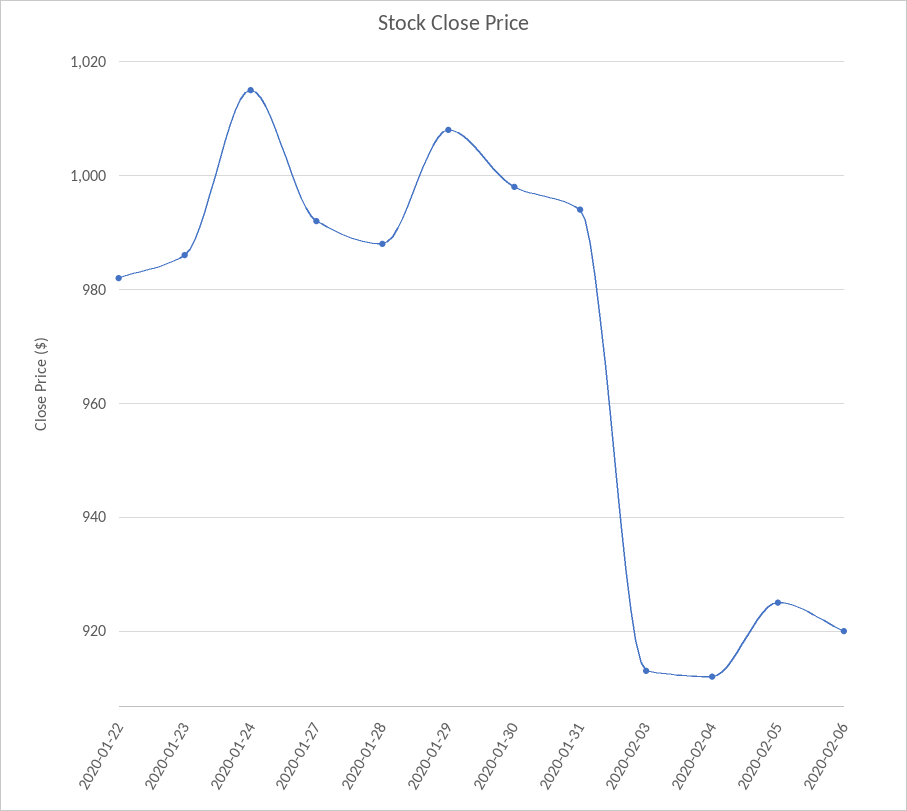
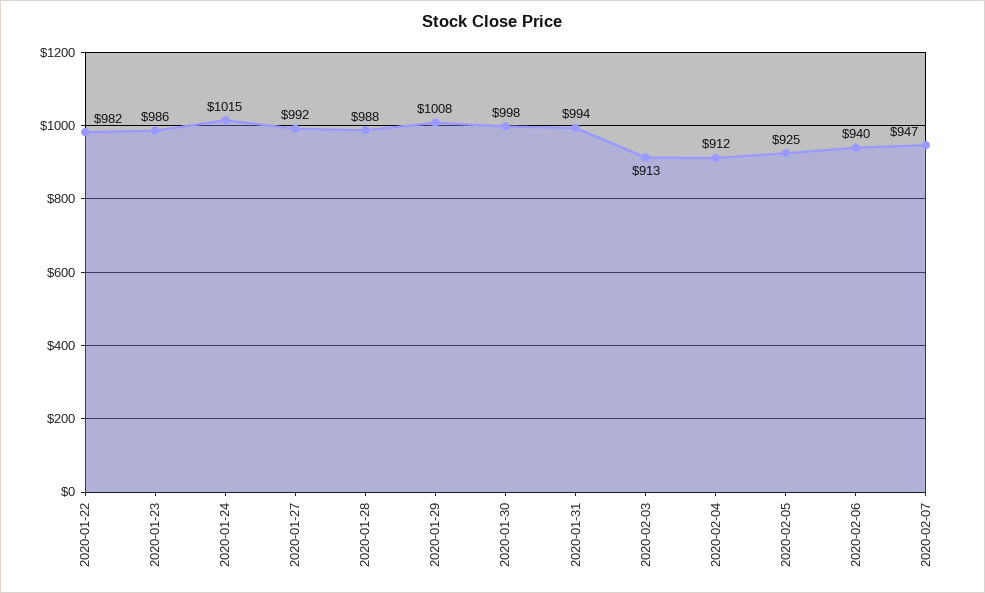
2020-02-06: 920 -> 940
2020-02-07: none -> 947

